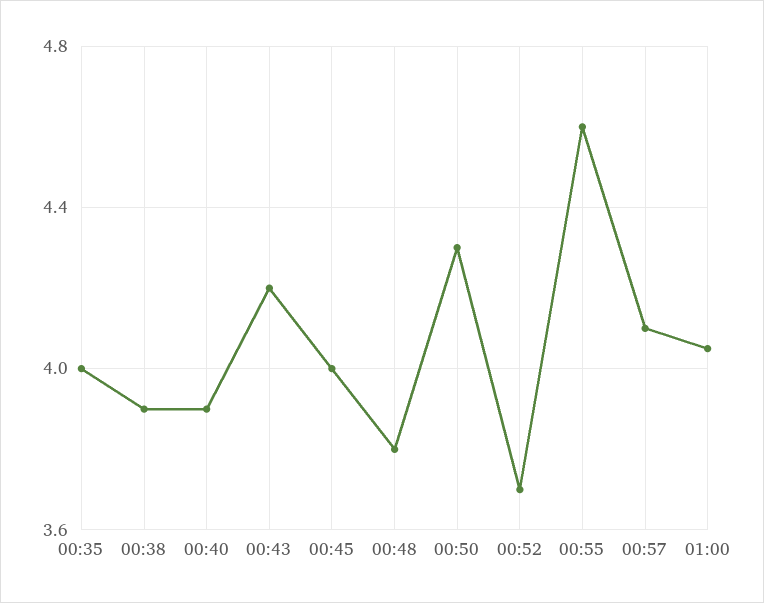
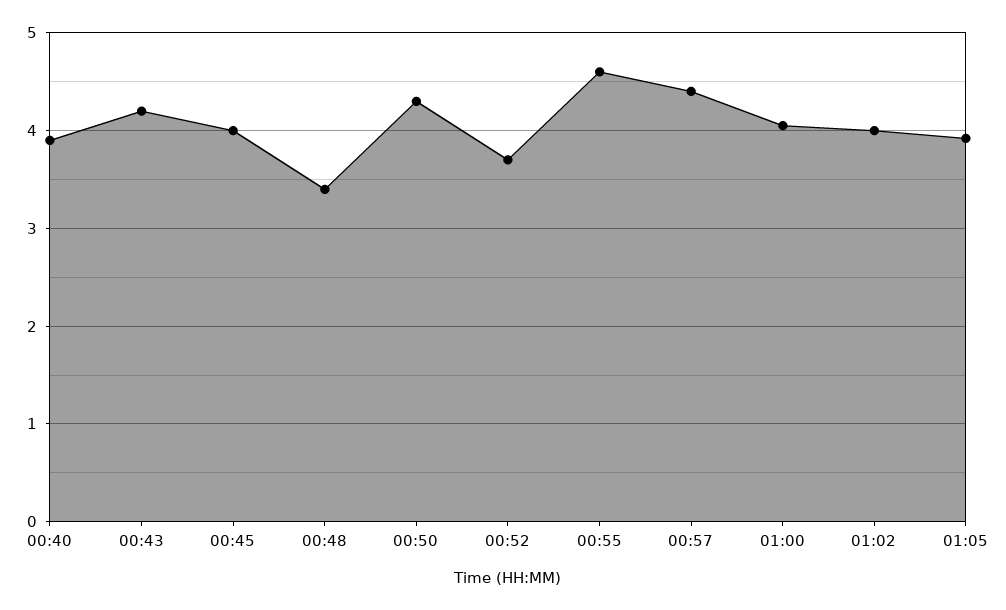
00:35: 4 -> none
00:38: 3.9 -> none
00:48: 3.8 -> 3.4
00:57: 4.1 -> 4.4
01:02: none -> 4
01:05: none -> 3.9

